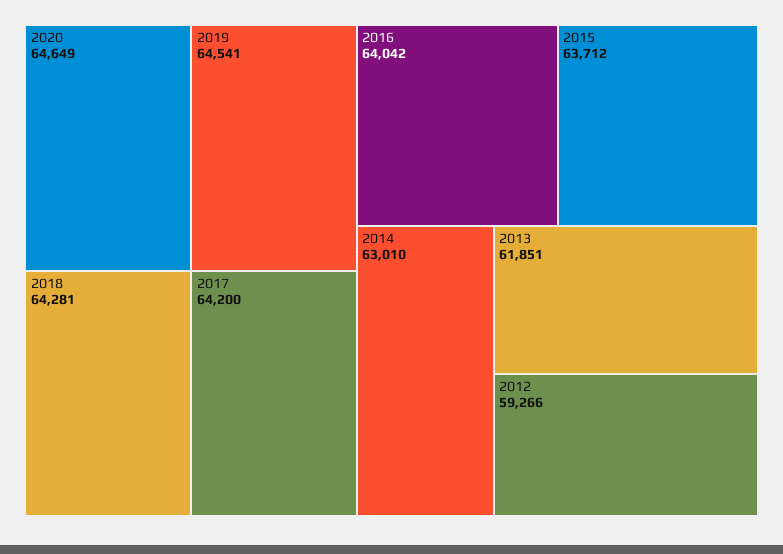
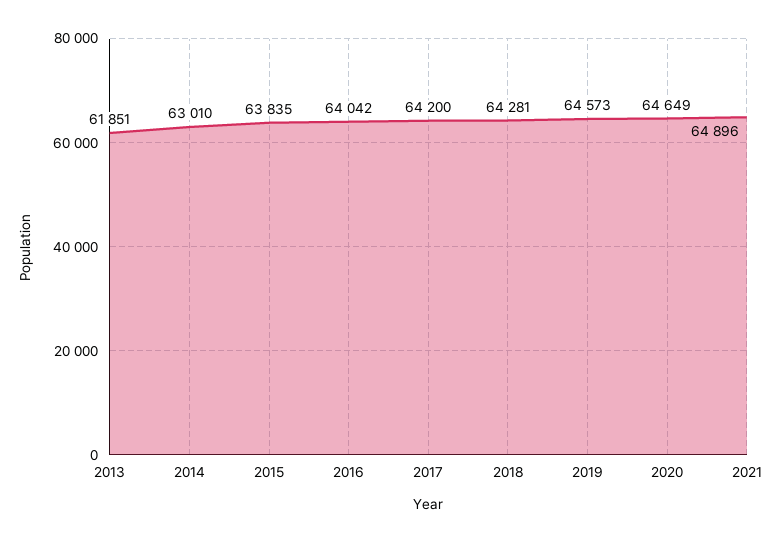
2019: 64541 -> 64573
2015: 63712 -> 63835
2012: 59266 -> none
2021: none -> 64896

